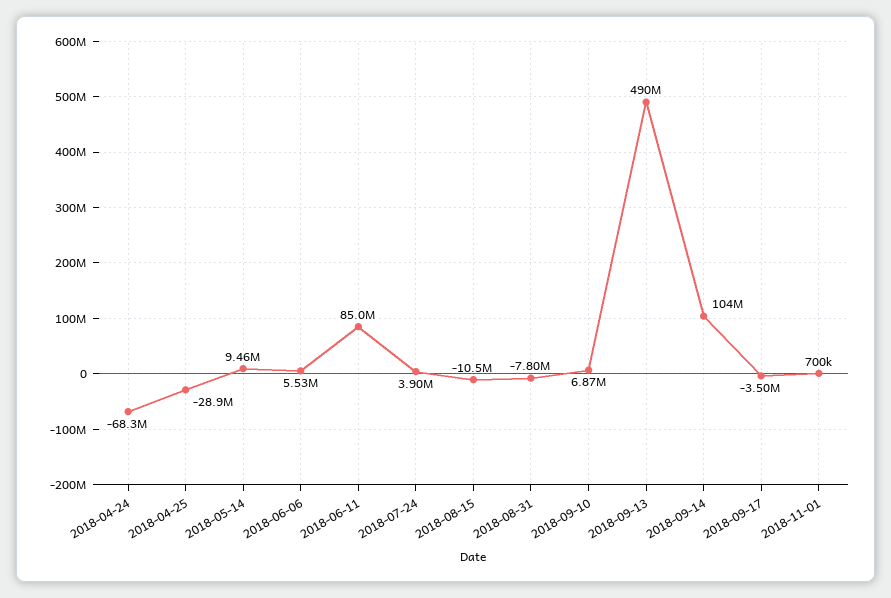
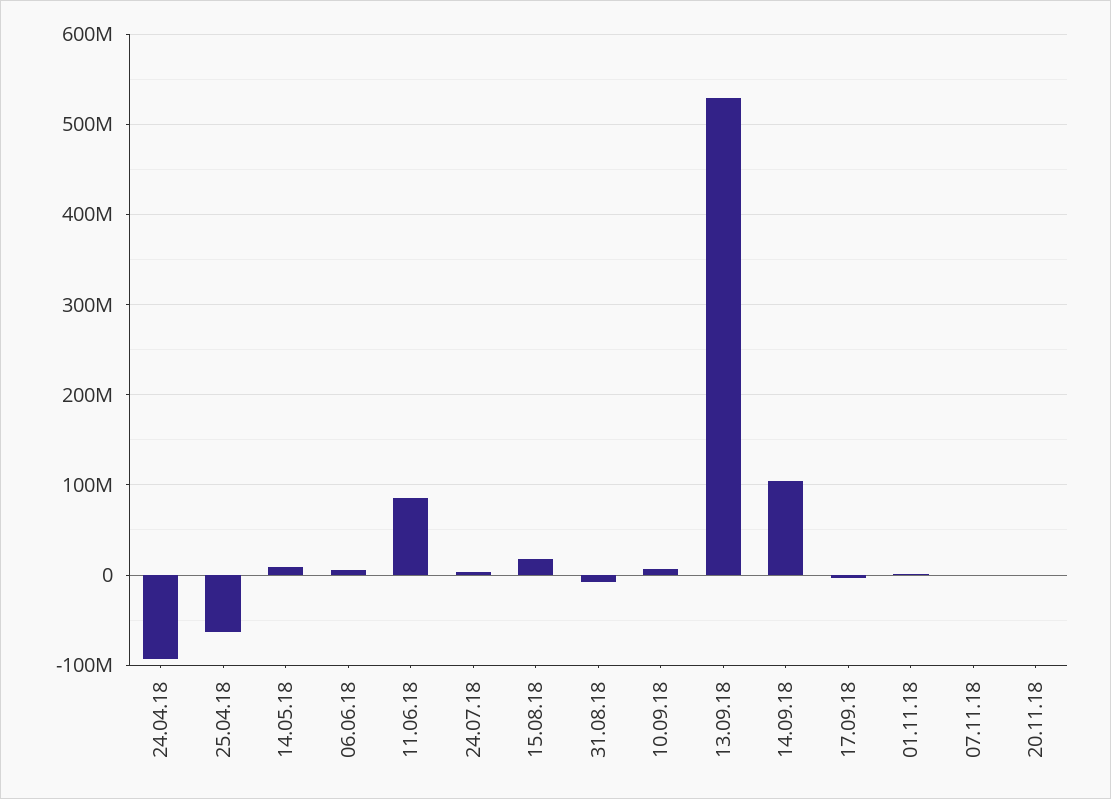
2018-04-24: -68300000 -> -90000000
2018-04-25: -28900000 -> -60000000
2018-08-15: -10500000 -> 20000000
2018-09-13: 490000000 -> 530000000
07.11.18: none -> 0
20.11.18: none -> 0

